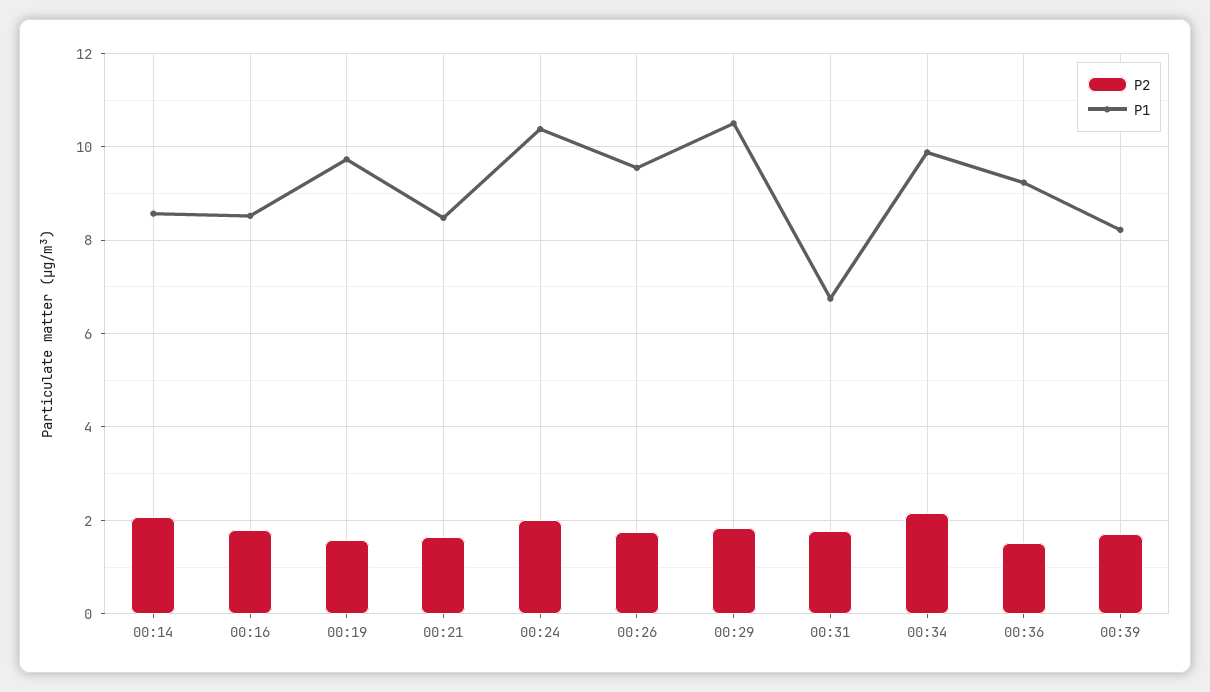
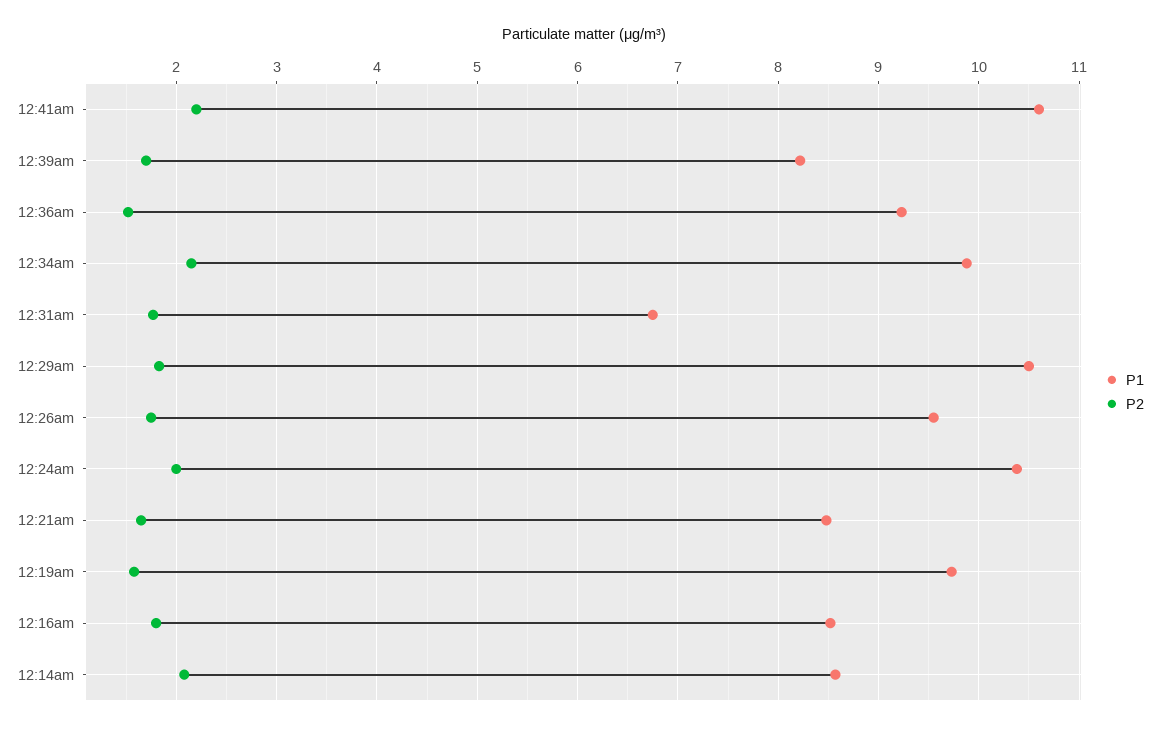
P1, 12:41am: none -> 10.6
P2, 12:41am: none -> 2.2

